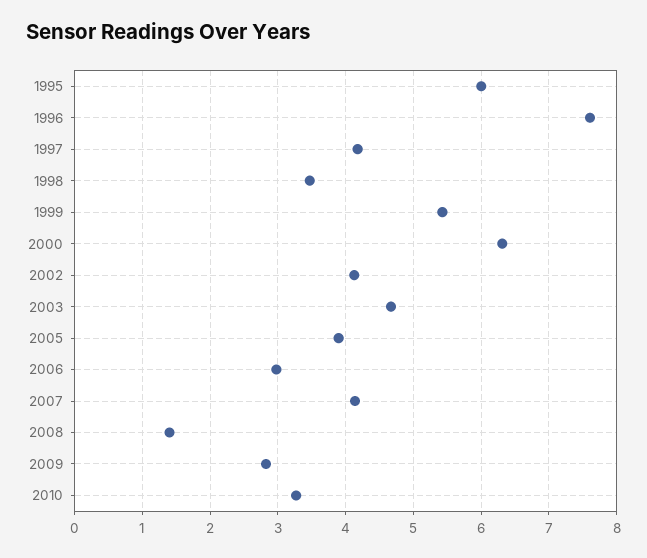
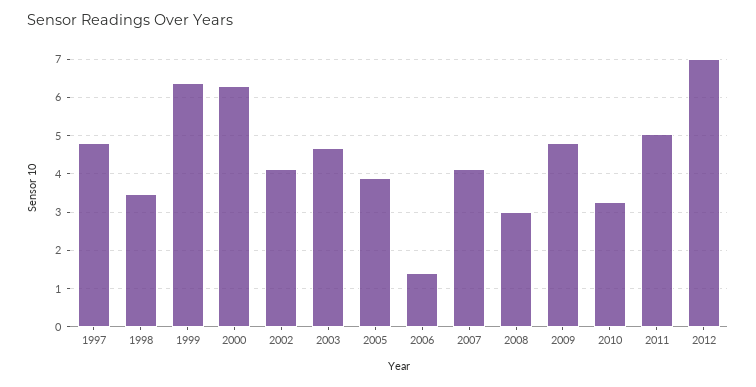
1995: 6 -> none
1996: 7.6 -> none
1997: 4.2 -> 4.8
1999: 5.4 -> 6.4
2006: 3 -> 1.4
2008: 1.4 -> 3
2009: 2.8 -> 4.8
2011: none -> 5
2012: none -> 7

